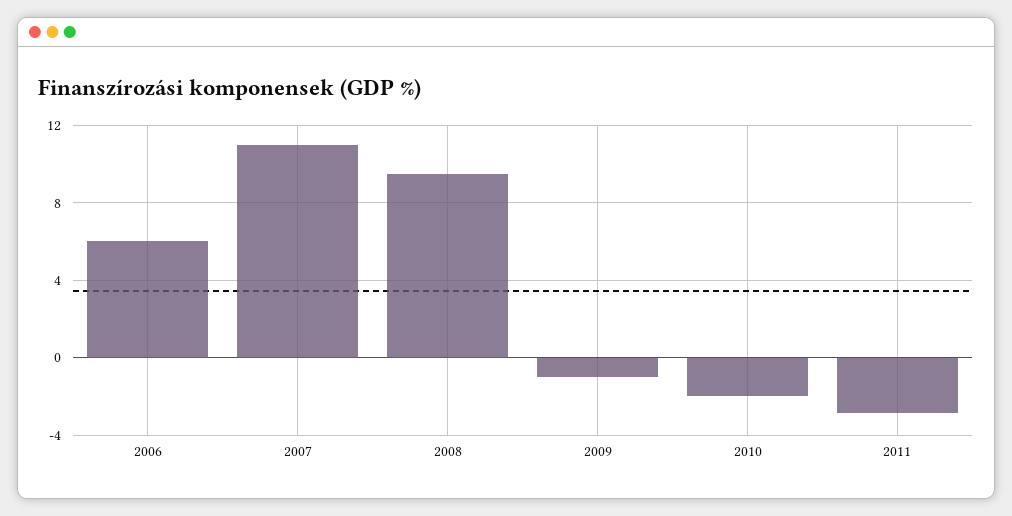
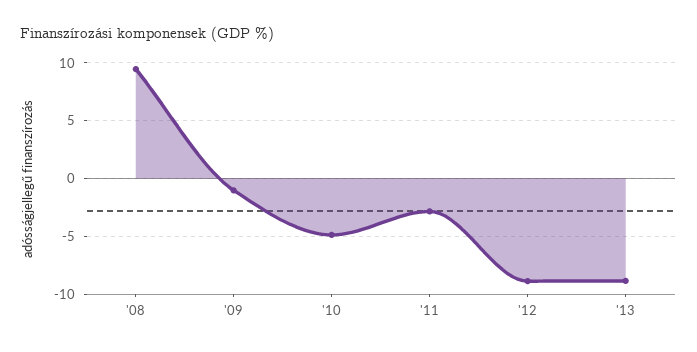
2006: 6 -> none
2007: 11 -> none
2010: -2 -> -5
'12: none -> -9
'13: none -> -9

